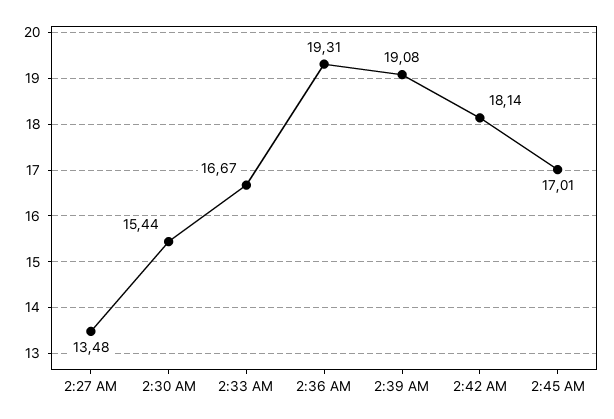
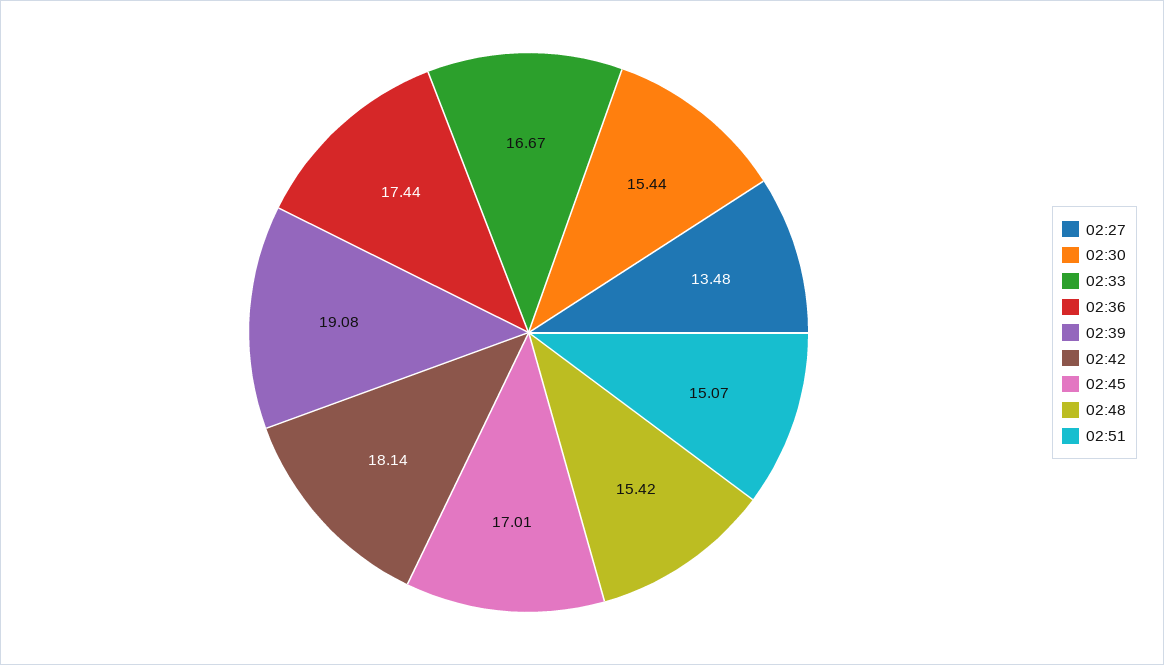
2:36 AM: 19.31 -> 17.44
02:48: none -> 15.42
02:51: none -> 15.07

